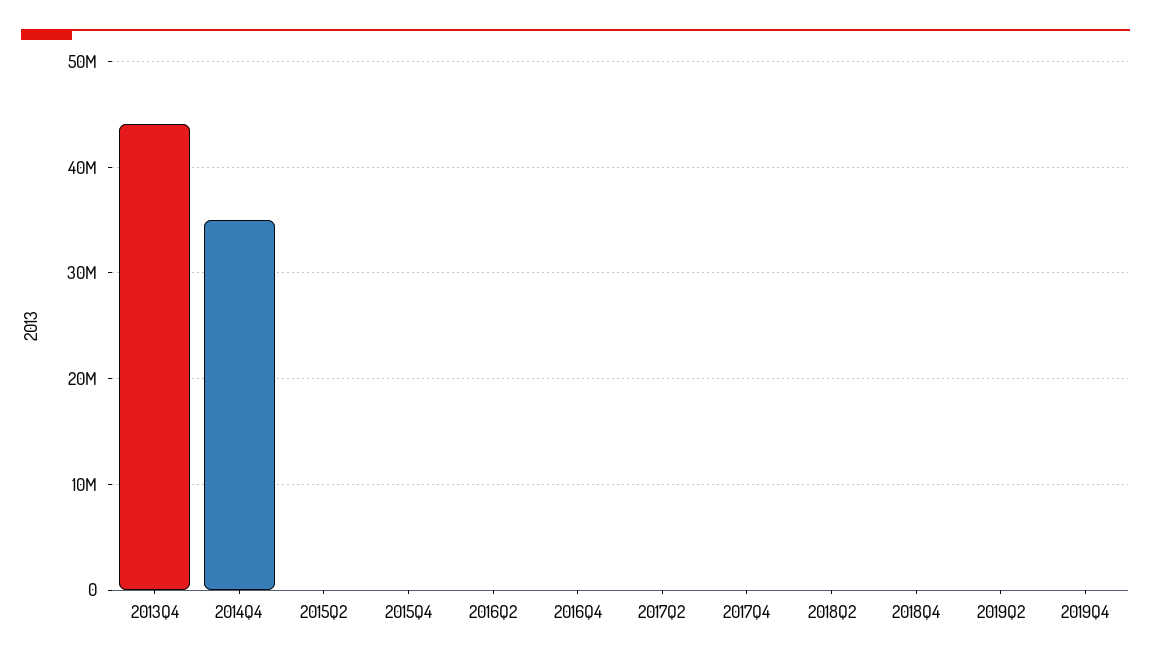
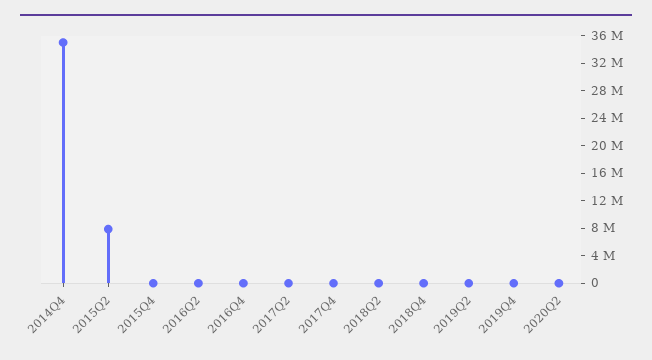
2013Q4: 44000000 -> none
2015Q2: 0 -> 8000000
2020Q2: none -> 0

